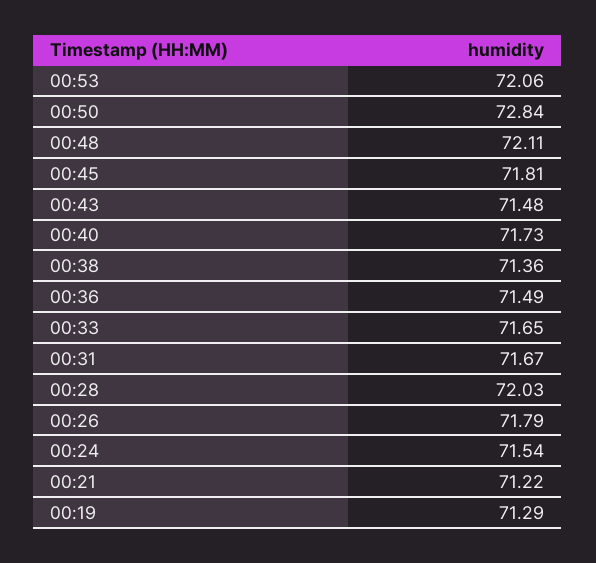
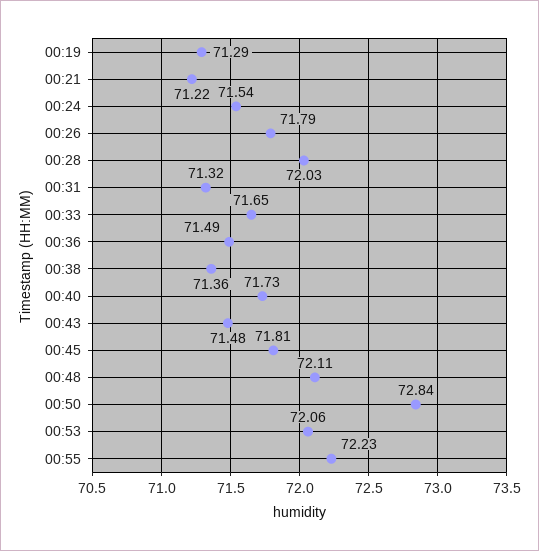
00:31: 71.67 -> 71.32
00:55: none -> 72.23

